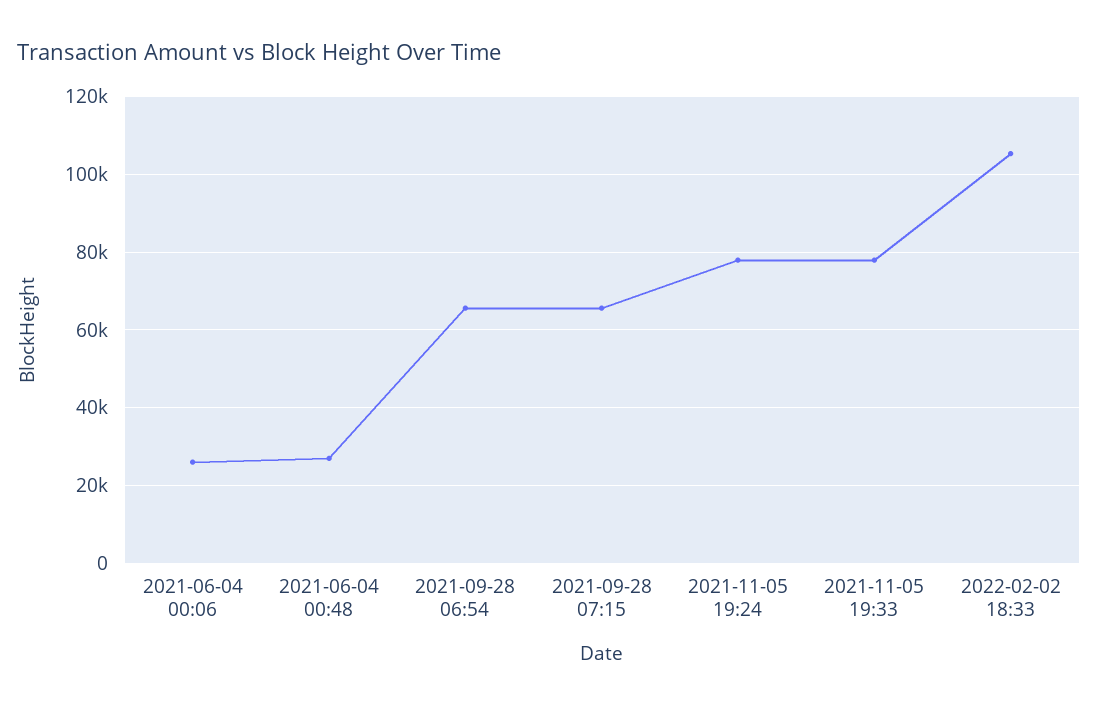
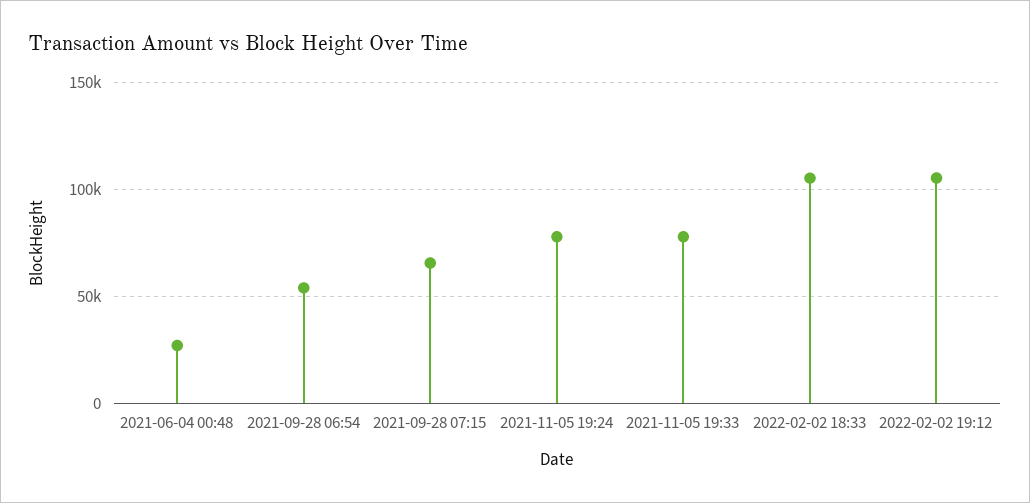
2021-06-04 00:06: 26000 -> none
2021-09-28 06:54: 66000 -> 55000
2022-02-02 19:12: none -> 105000

